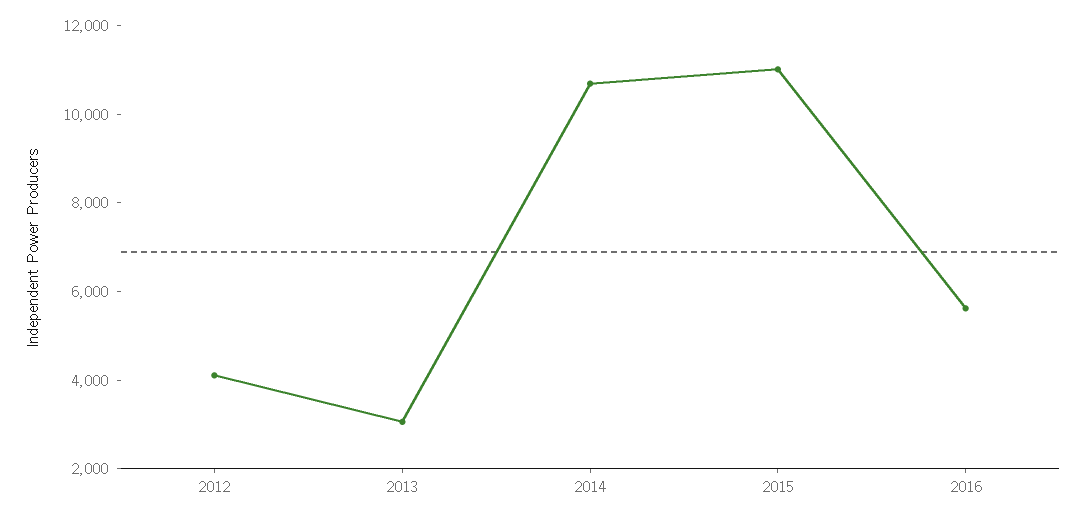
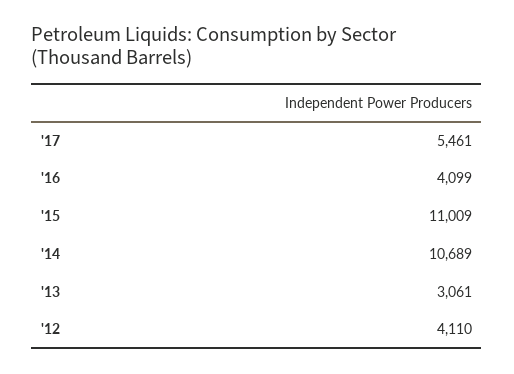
2016: 5500 -> 4099
'17: none -> 5461

